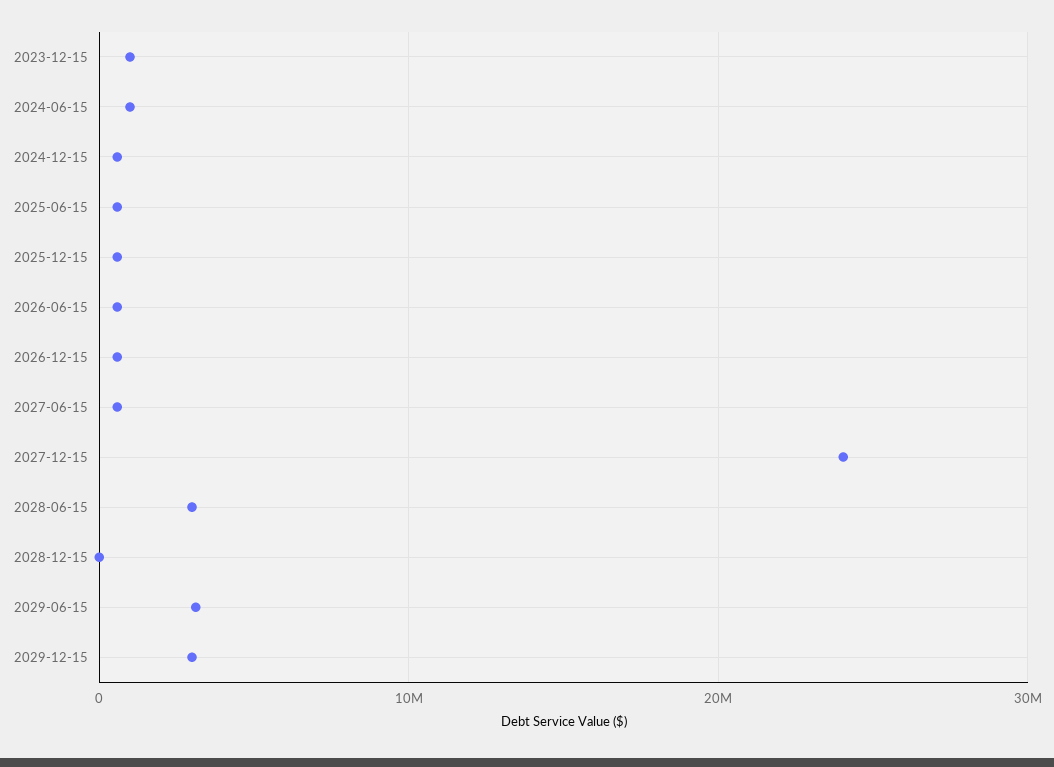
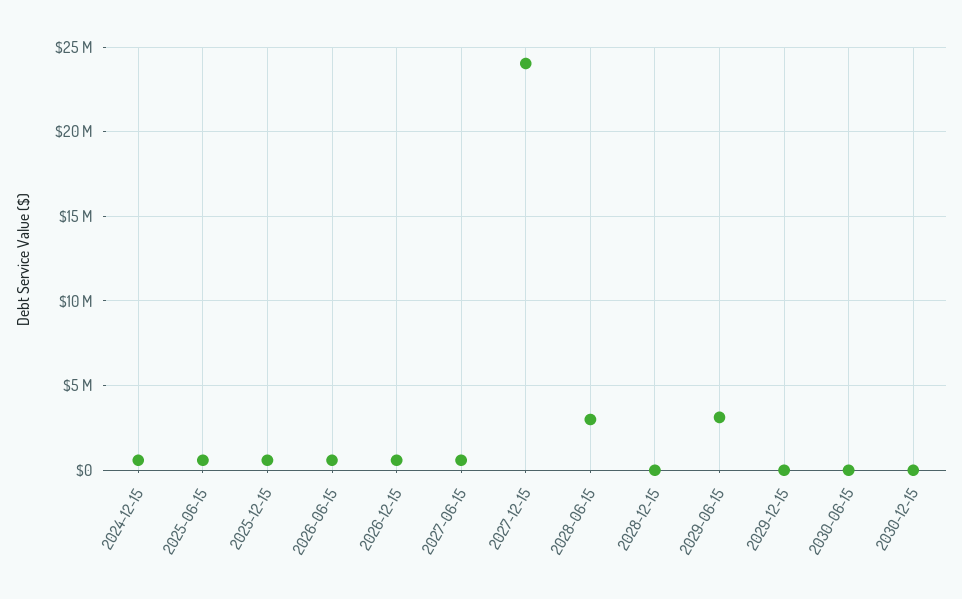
2023-12-15: 1000000 -> none
2024-06-15: 1000000 -> none
2029-12-15: 3000000 -> 0
2030-06-15: none -> 0
2030-12-15: none -> 0

